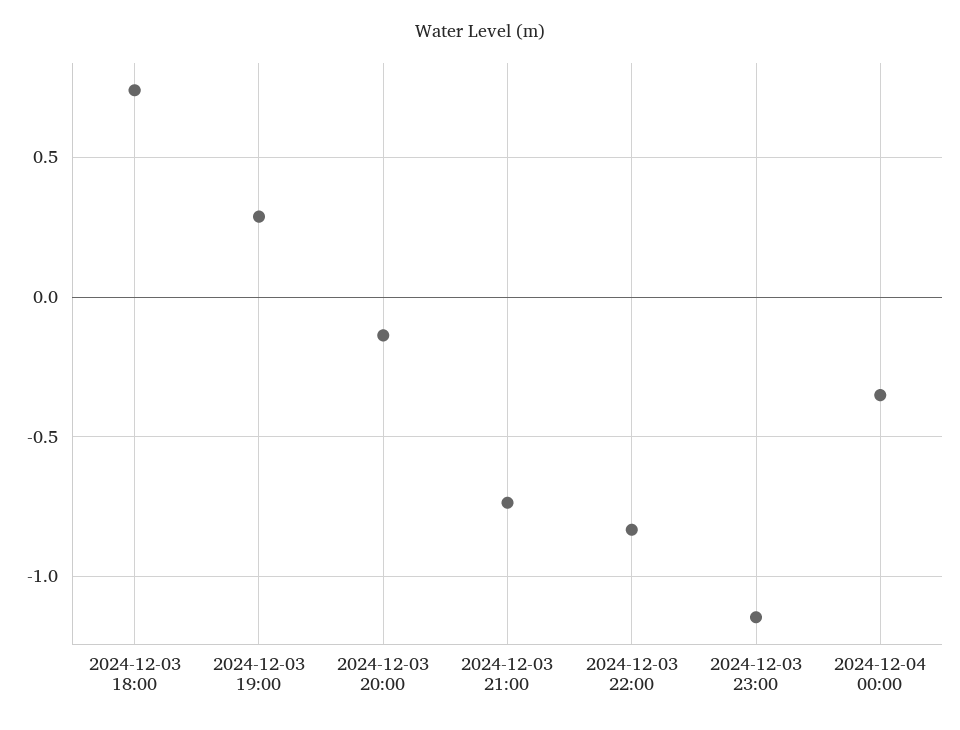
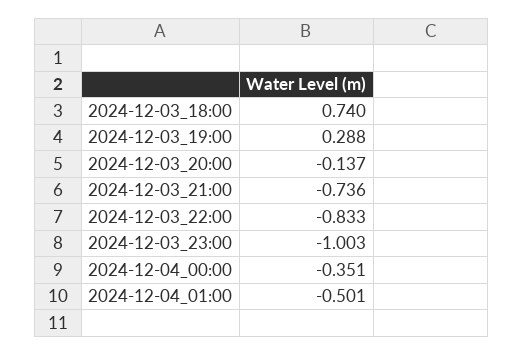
2024-12-03 23:00: -1.15 -> -1.003
2024-12-04_01:00: none -> -0.501

